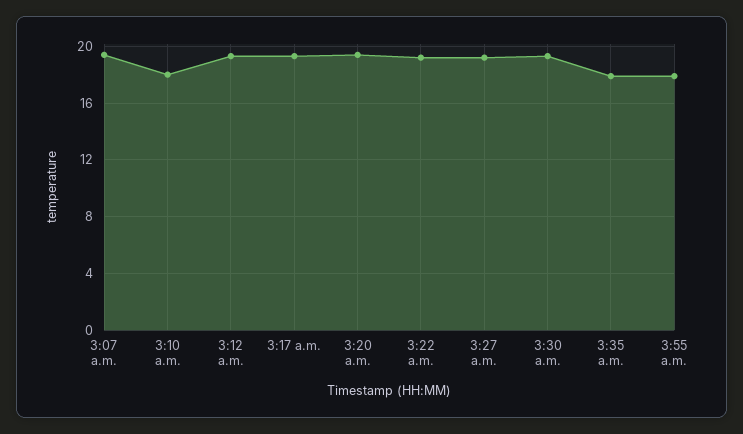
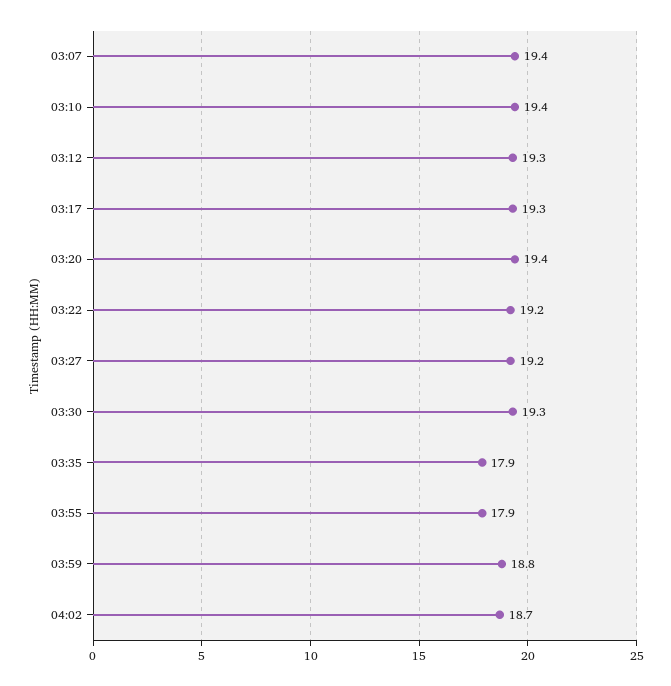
3:10 a.m.: 18 -> 19.4
03:59: none -> 18.8
04:02: none -> 18.7

